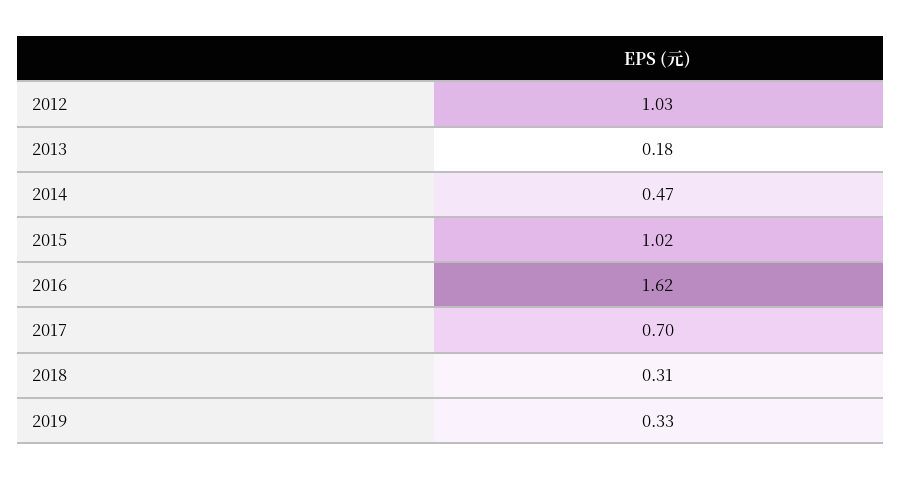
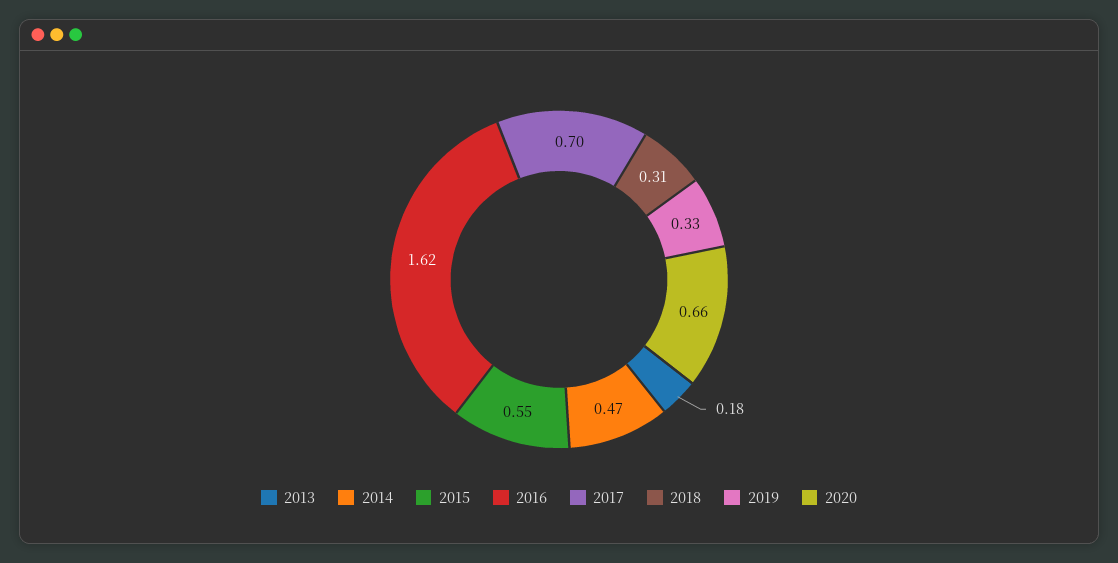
2012: 1.03 -> none
2015: 1.02 -> 0.55
2020: none -> 0.66

